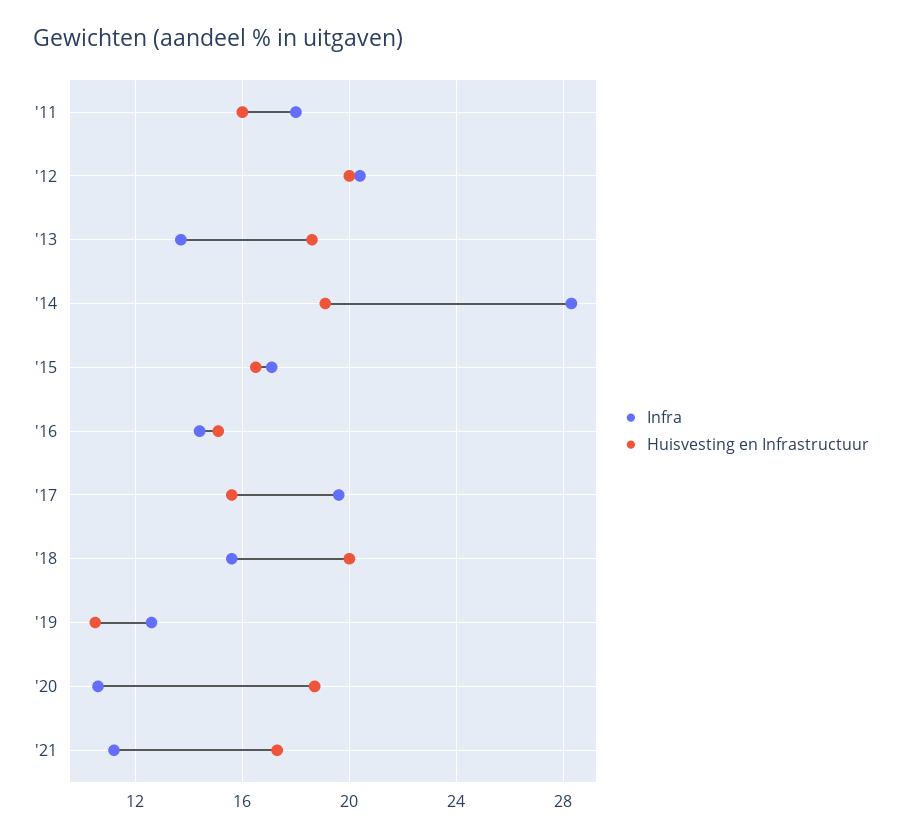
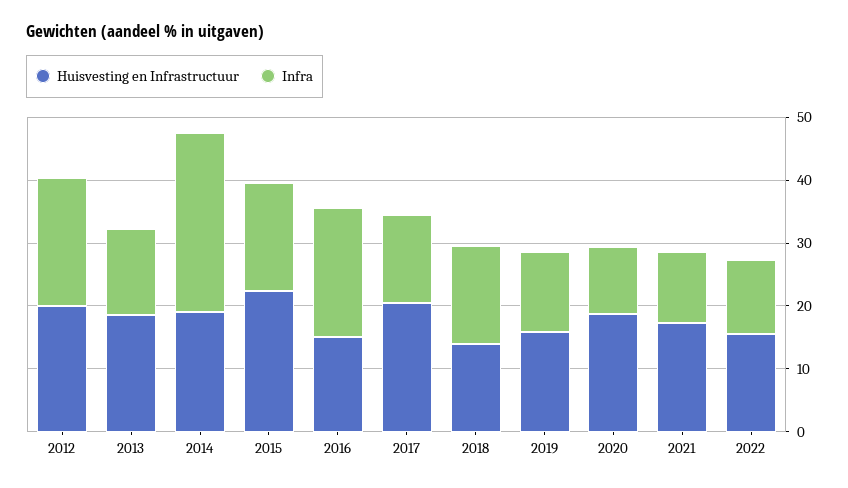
Infra, '11: 18 -> none
Huisvesting en Infrastructuur, '11: 16 -> none
Huisvesting en Infrastructuur, '15: 16.5 -> 22
Infra, '16: 14.5 -> 20
Infra, '17: 19.5 -> 14
Huisvesting en Infrastructuur, '17: 15.5 -> 20
Huisvesting en Infrastructuur, '18: 20 -> 14
Huisvesting en Infrastructuur, '19: 10.5 -> 16
Huisvesting en Infrastructuur, 2022: none -> 16
Infra, 2022: none -> 12

